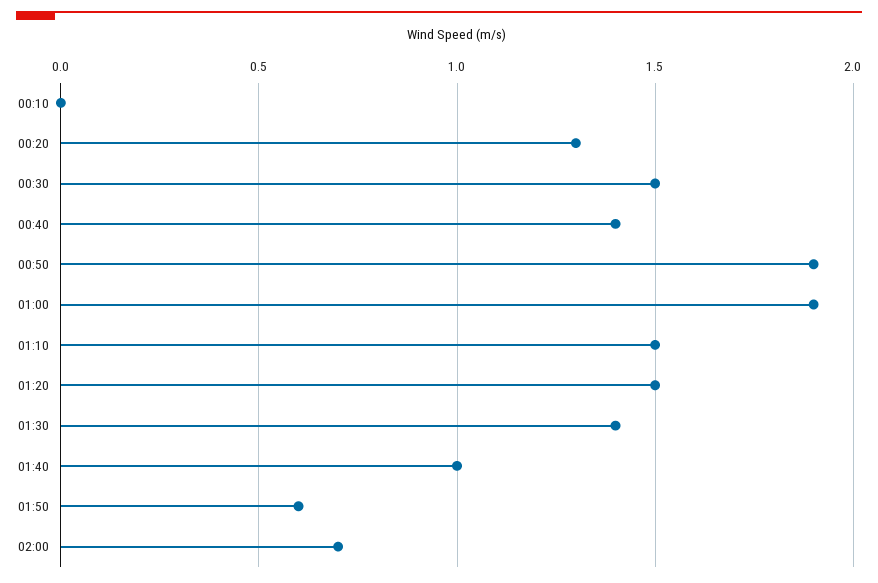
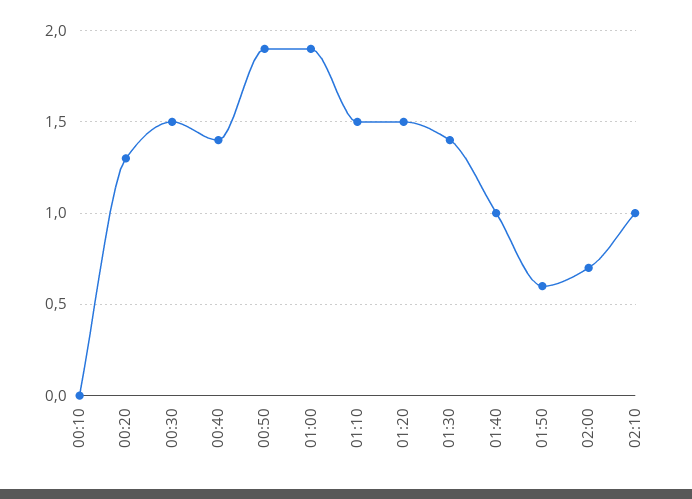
02:10: none -> 1

